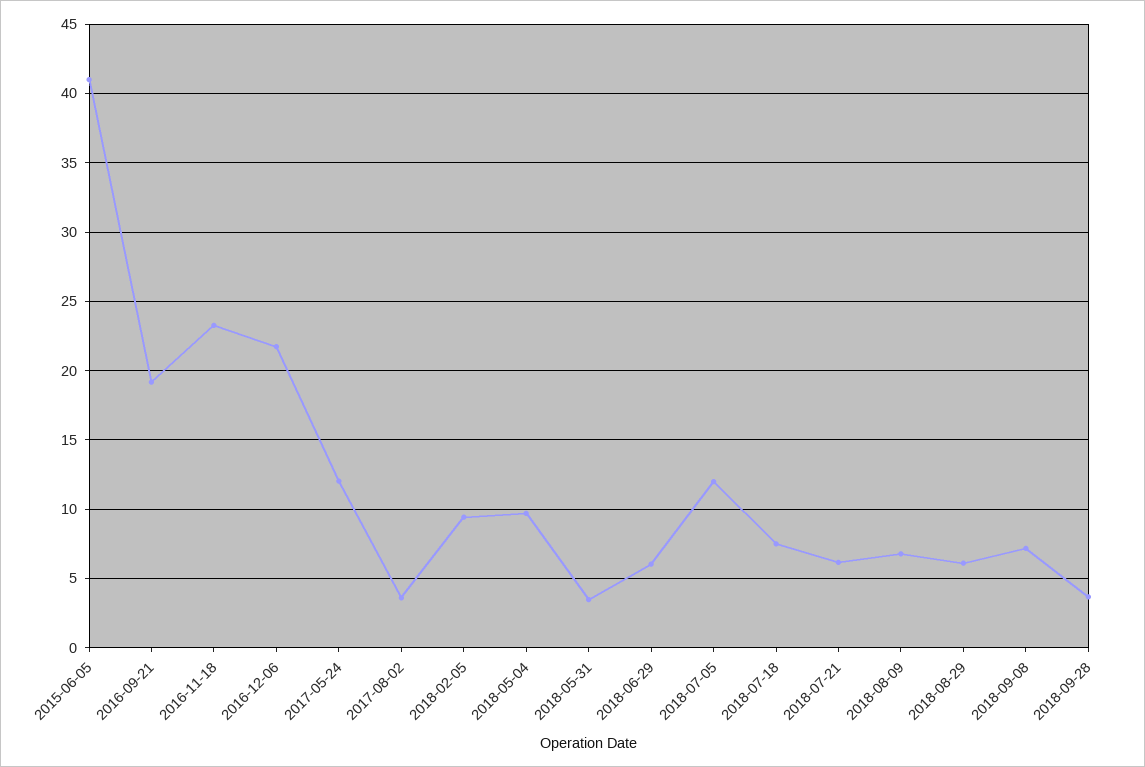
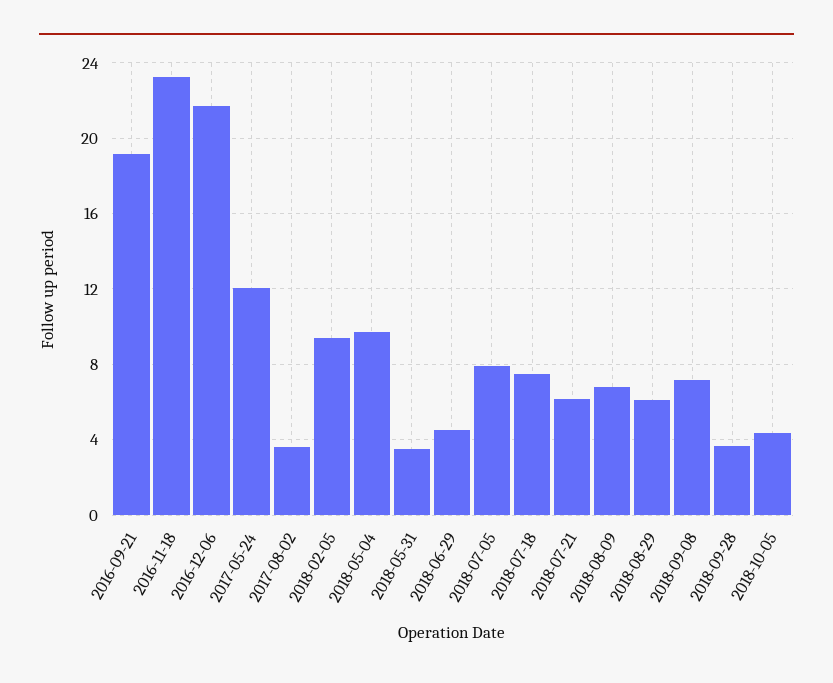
2015-06-05: 41 -> none
2018-06-29: 6 -> 4.5
2018-07-05: 12 -> 8
2018-10-05: none -> 4.5

